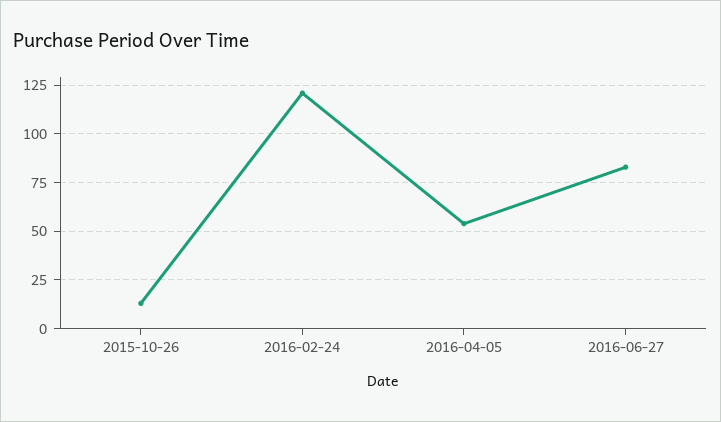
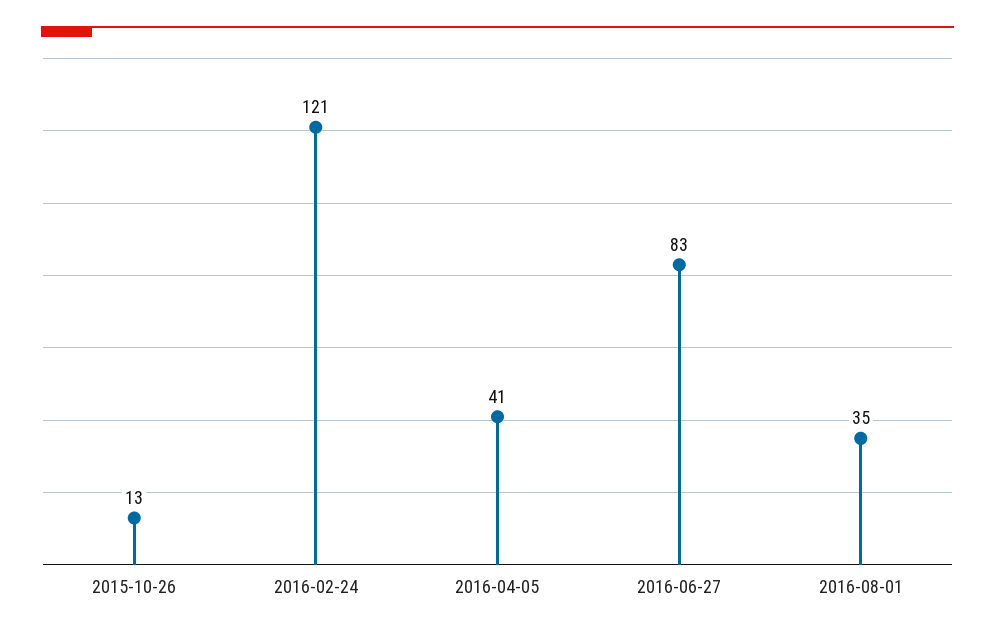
2016-04-05: 55 -> 41
2016-08-01: none -> 35

